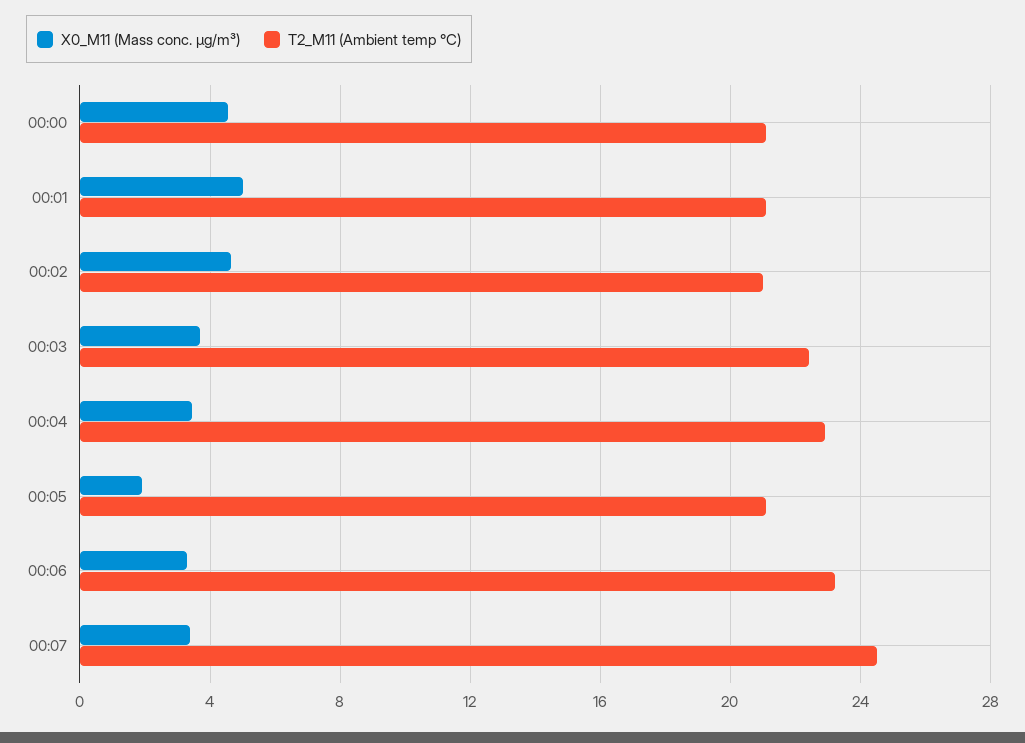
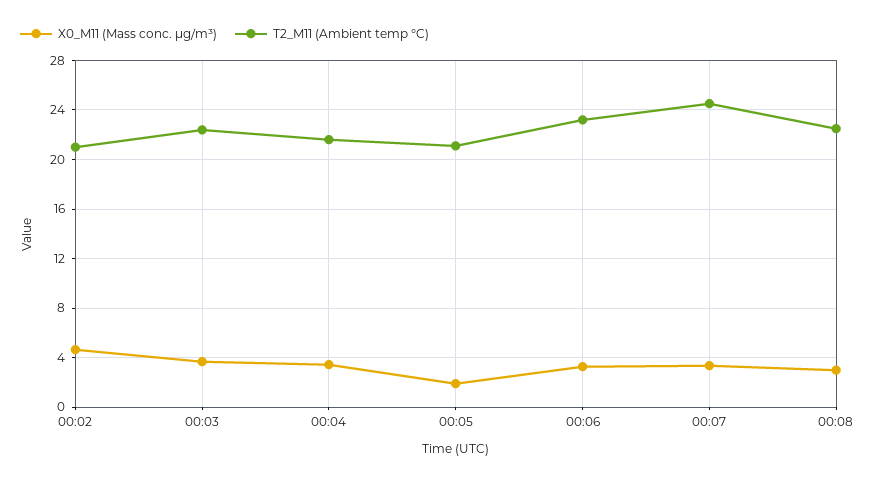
X0_M11 (Mass conc. μg/m³), 00:00: 4.5 -> none
T2_M11 (Ambient temp °C), 00:00: 21 -> none
X0_M11 (Mass conc. μg/m³), 00:01: 5 -> none
T2_M11 (Ambient temp °C), 00:01: 21 -> none
T2_M11 (Ambient temp °C), 00:04: 23 -> 21.5
X0_M11 (Mass conc. μg/m³), 00:08: none -> 3
T2_M11 (Ambient temp °C), 00:08: none -> 22.5

